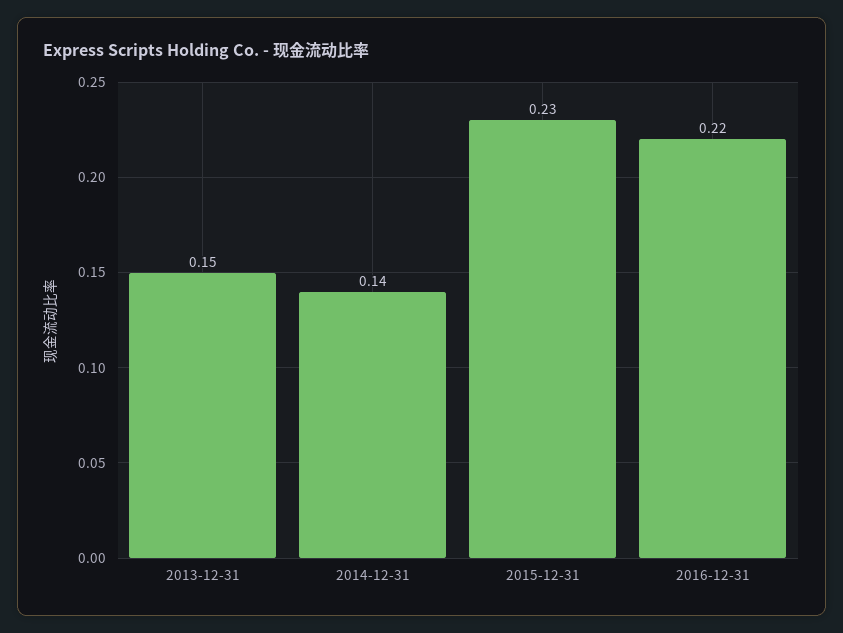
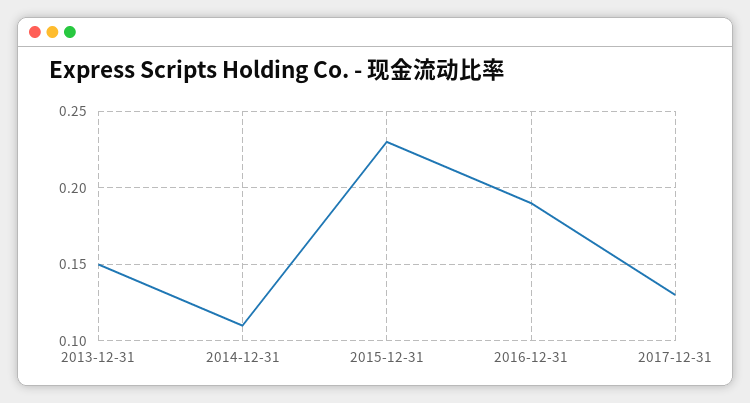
2014-12-31: 0.14 -> 0.11
2016-12-31: 0.22 -> 0.19
2017-12-31: none -> 0.13

